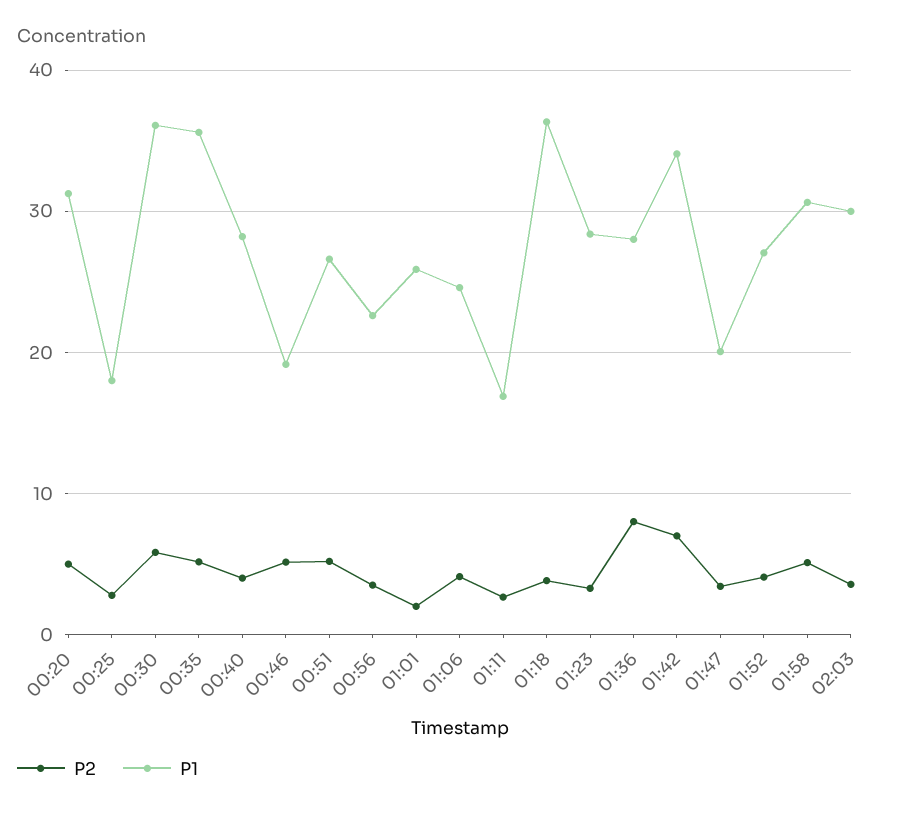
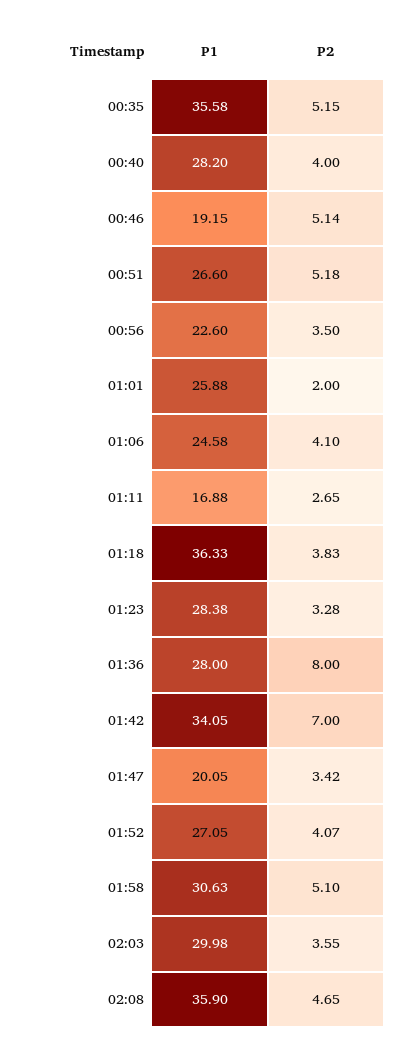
P2, 00:20: 5 -> none
P1, 00:20: 31 -> none
P2, 00:25: 3 -> none
P1, 00:25: 18 -> none
P2, 00:30: 6 -> none
P1, 00:30: 36 -> none
P1, 02:08: none -> 35.9
P2, 02:08: none -> 4.65

